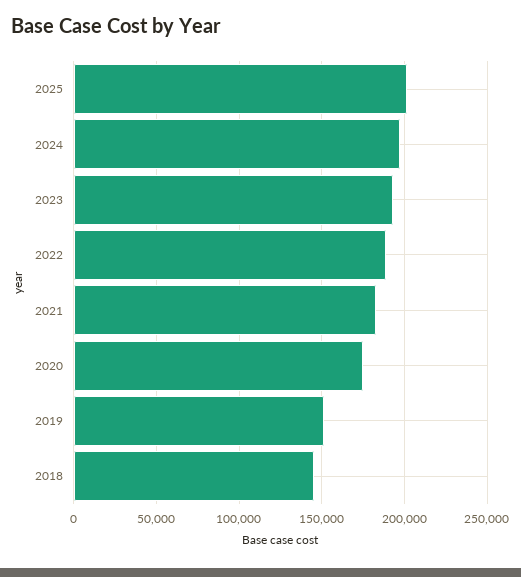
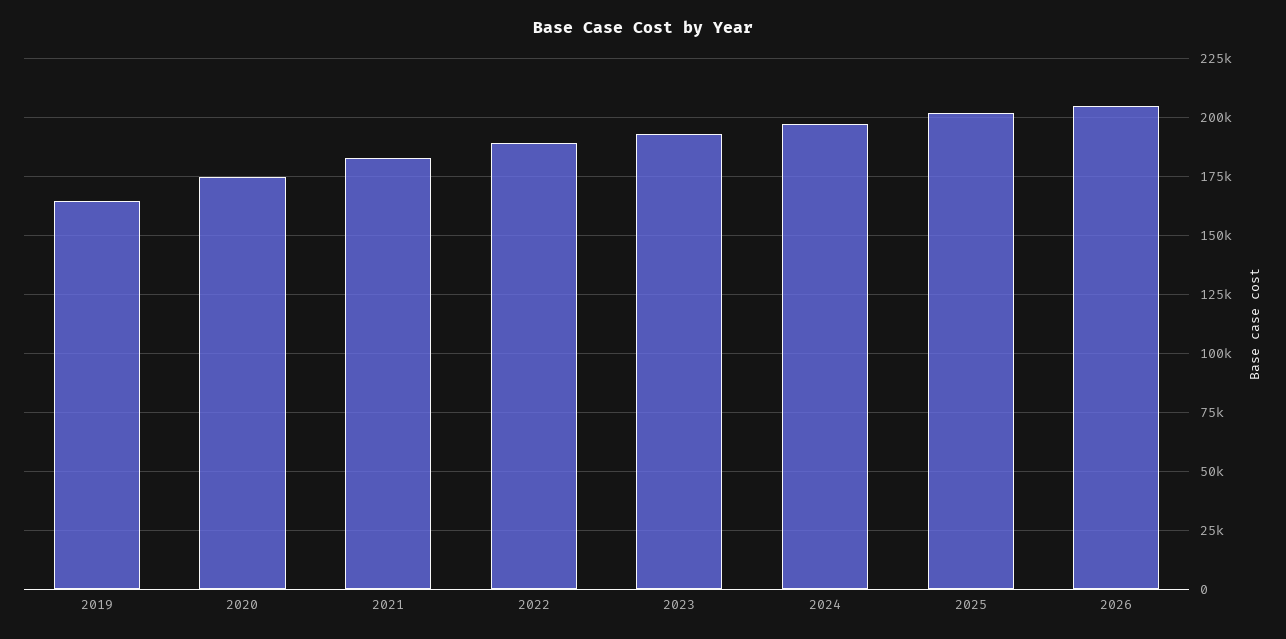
2019: 150000 -> 165000
2018: 145000 -> none
2026: none -> 205000

